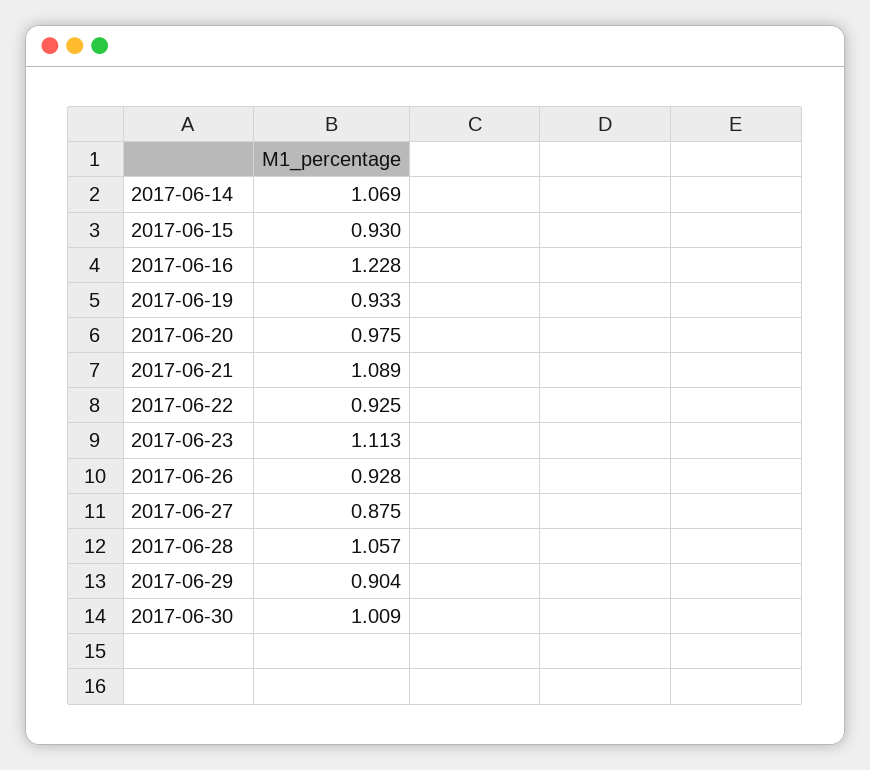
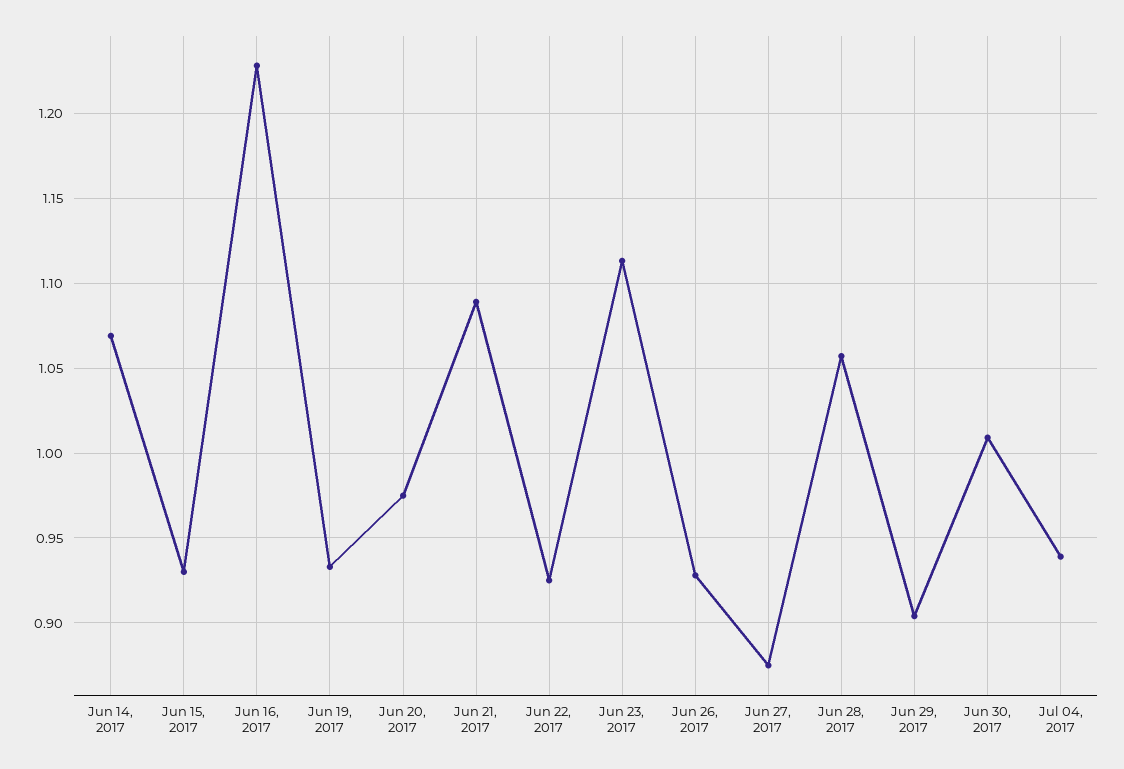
Jul 04, 2017: none -> 0.94

